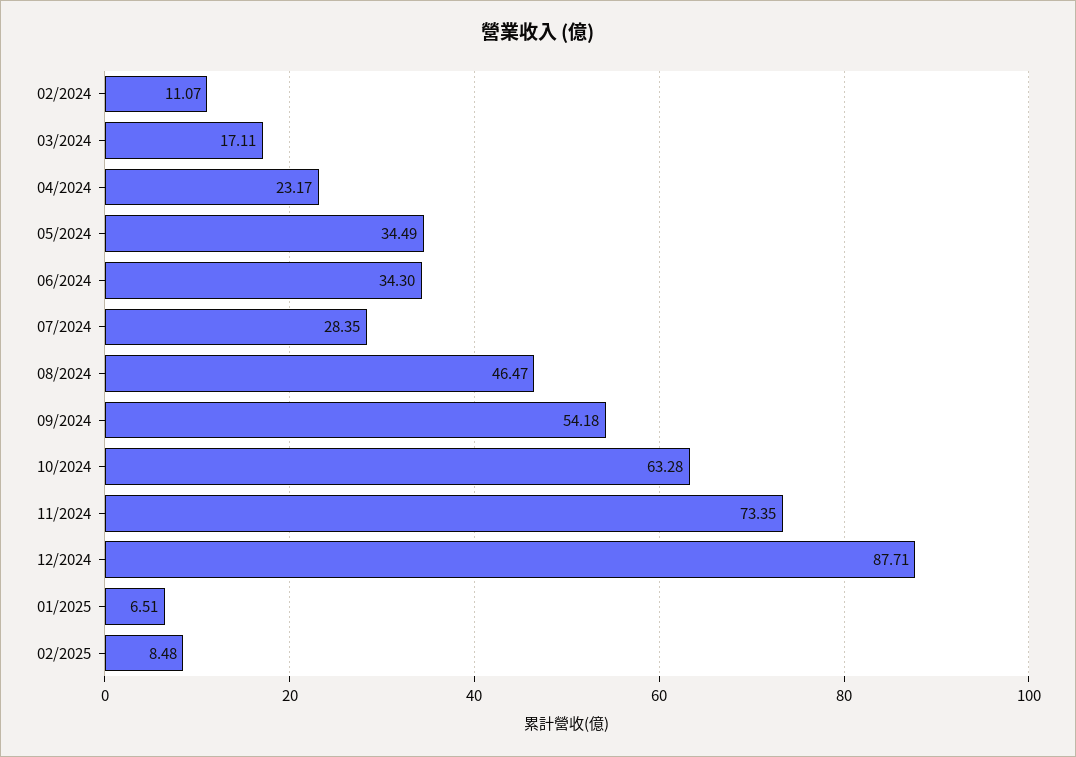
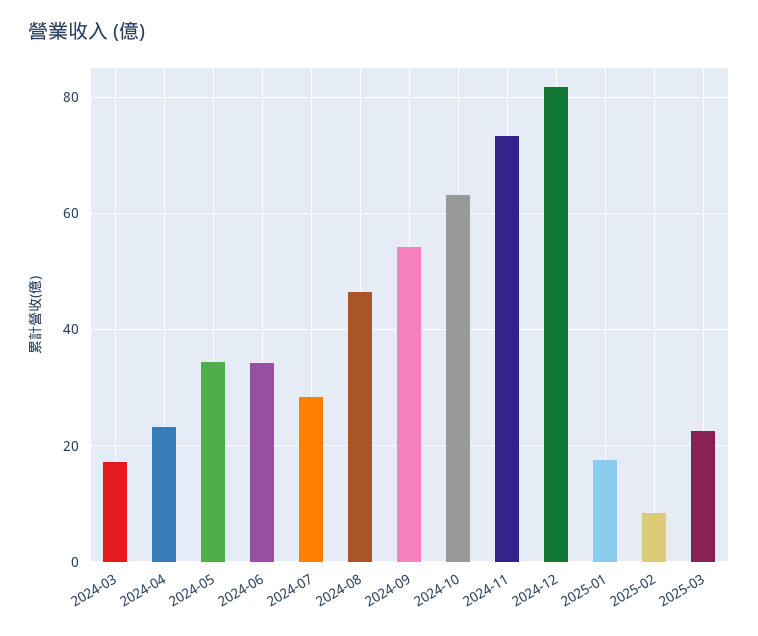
02/2024: 11.07 -> none
12/2024: 87.71 -> 82
01/2025: 6.51 -> 18
2025-03: none -> 22

